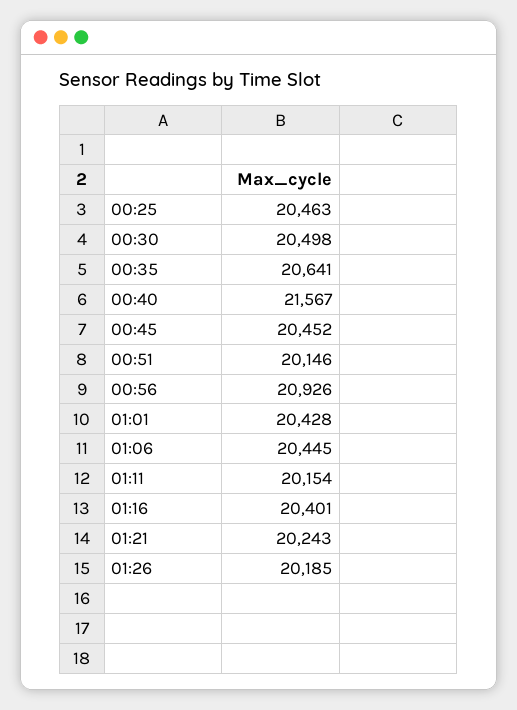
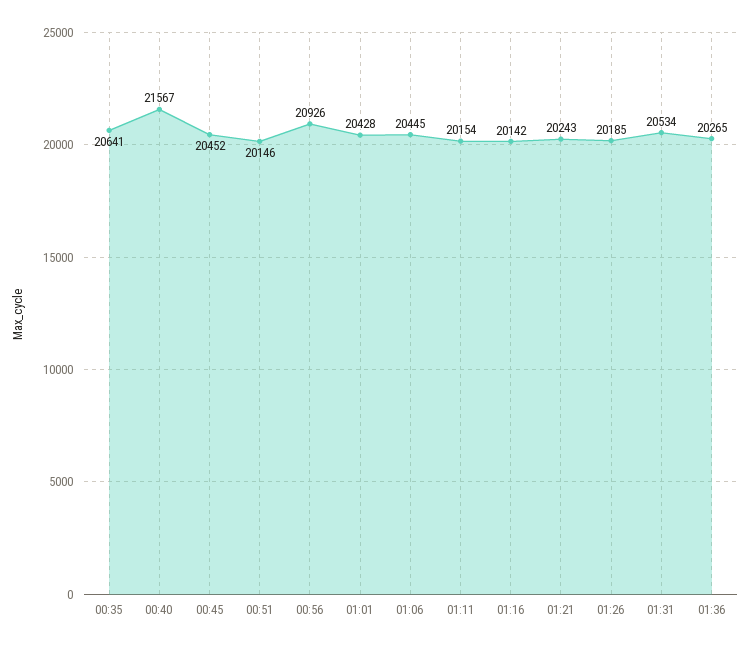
00:25: 20463 -> none
00:30: 20498 -> none
01:16: 20401 -> 20142
01:31: none -> 20534
01:36: none -> 20265

